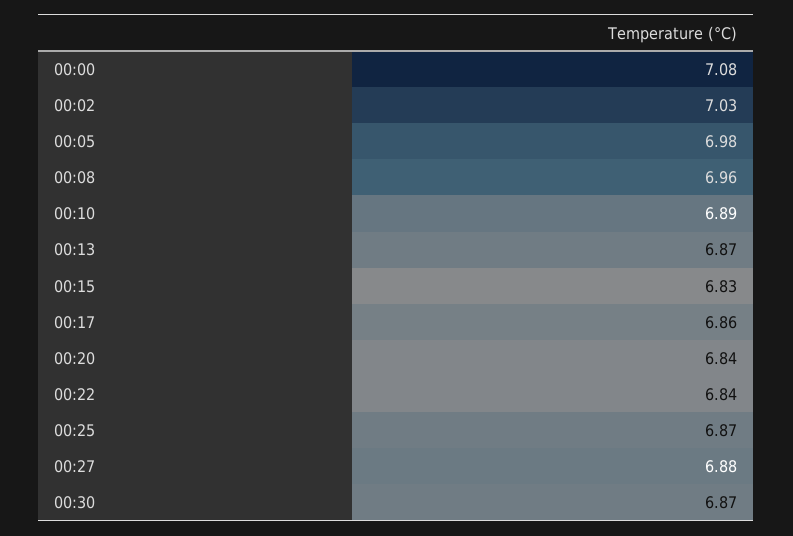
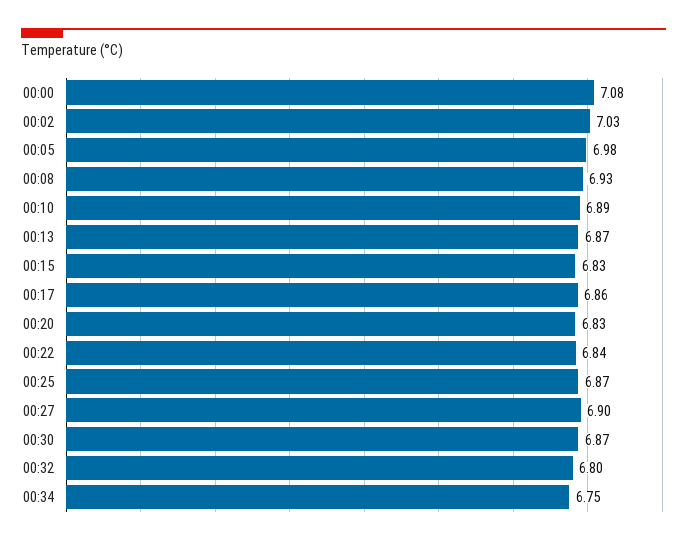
00:08: 6.96 -> 6.93
00:20: 6.84 -> 6.83
00:27: 6.88 -> 6.9
00:32: none -> 6.8
00:34: none -> 6.75

